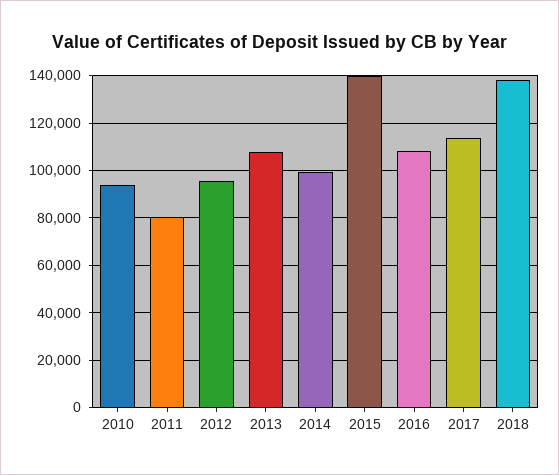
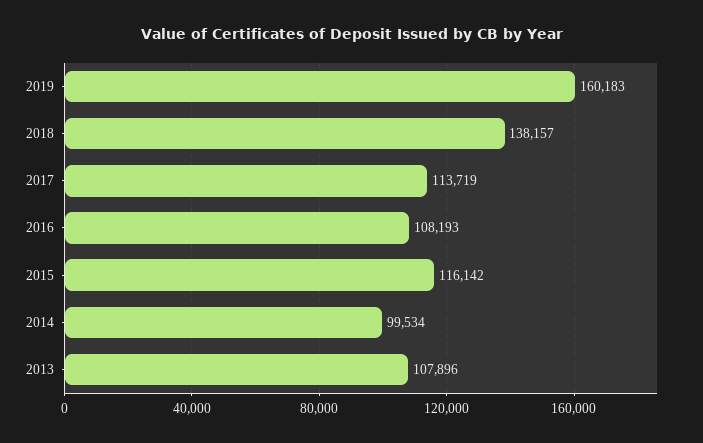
2010: 95000 -> none
2011: 80000 -> none
2012: 95000 -> none
2015: 140000 -> 116142
2019: none -> 160183

